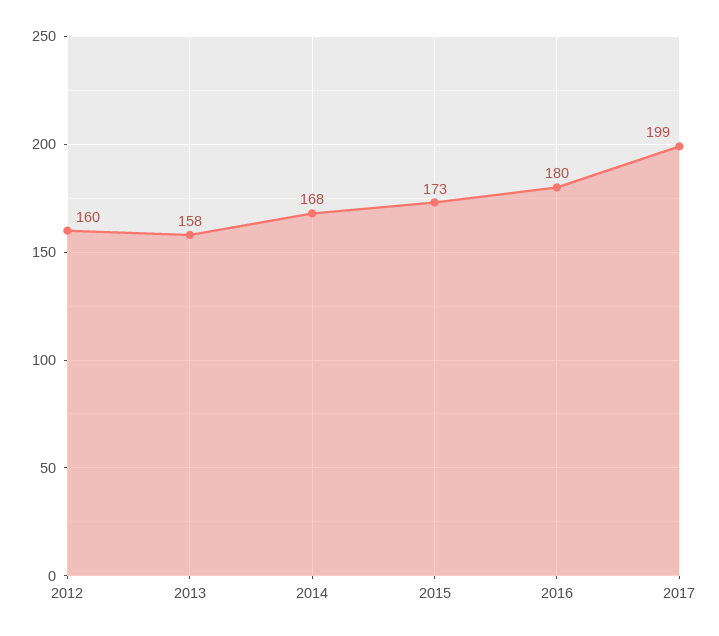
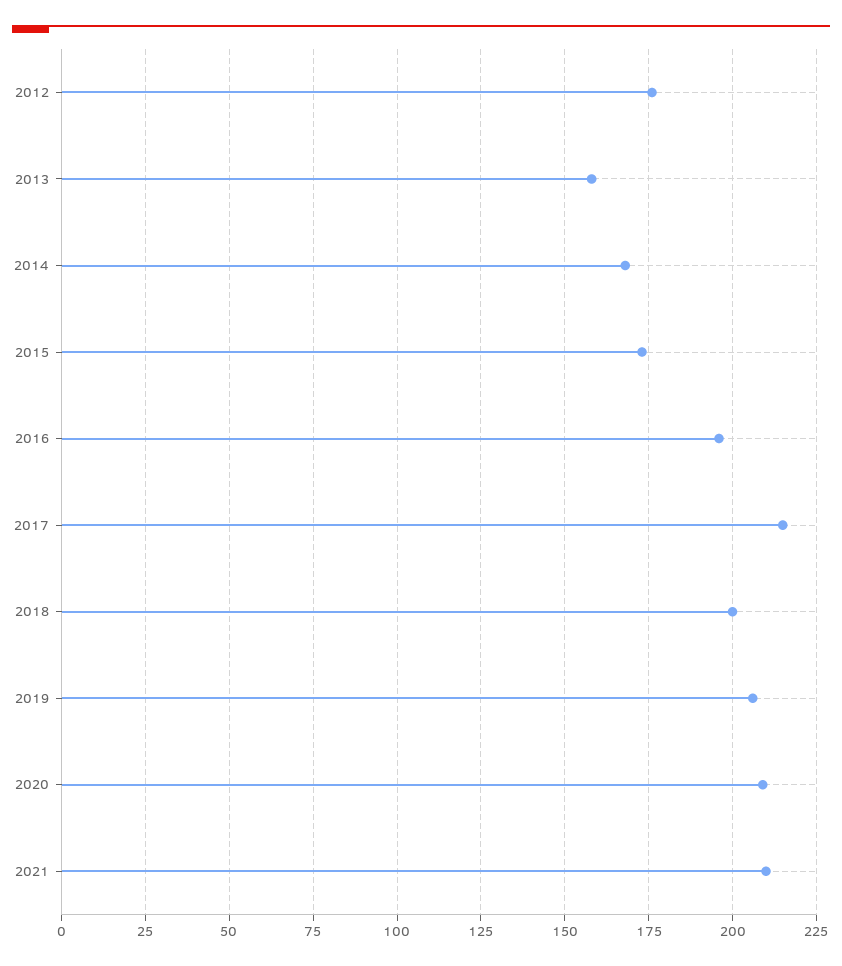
2012: 160 -> 175
2016: 180 -> 195
2017: 199 -> 215
2018: none -> 200
2019: none -> 205
2020: none -> 210
2021: none -> 210

